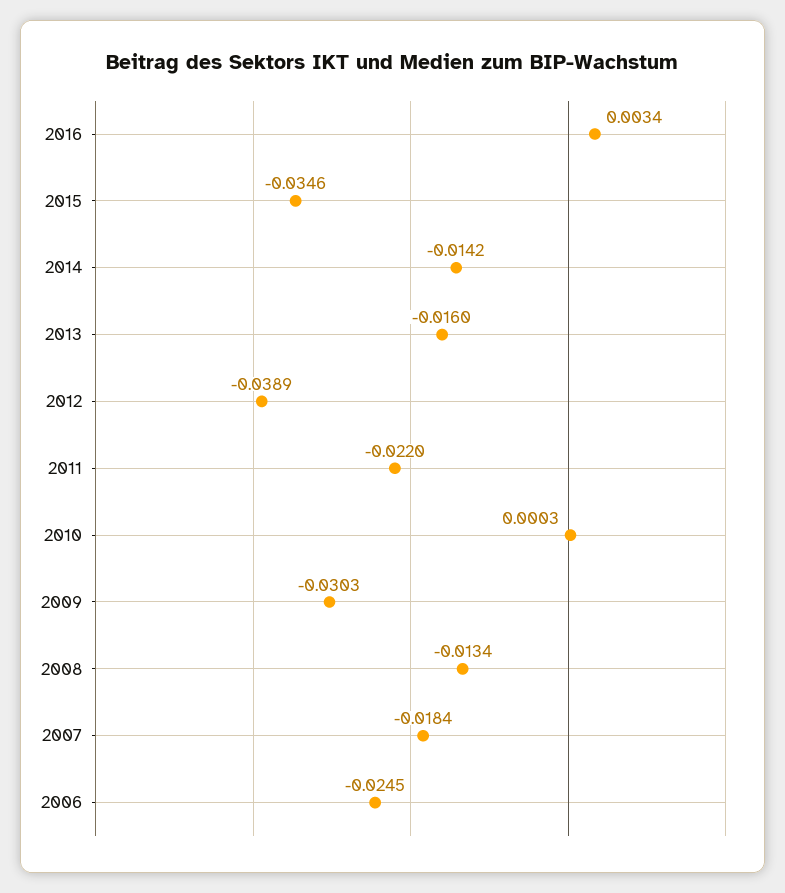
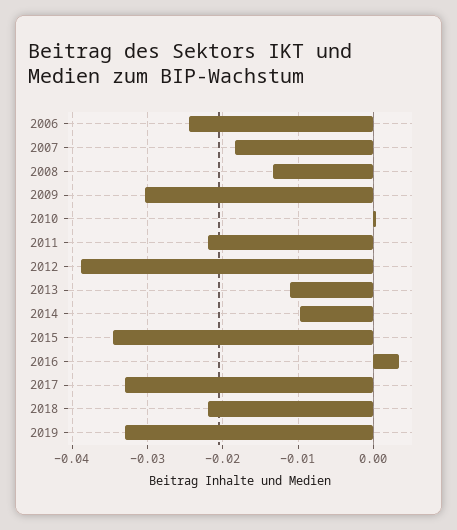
2014: -0.0142 -> -0.01
2013: -0.016 -> -0.011
2017: none -> -0.033
2018: none -> -0.022
2019: none -> -0.033

